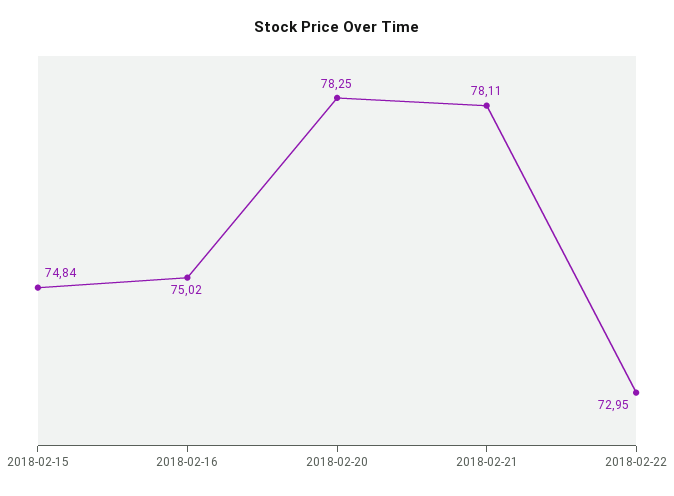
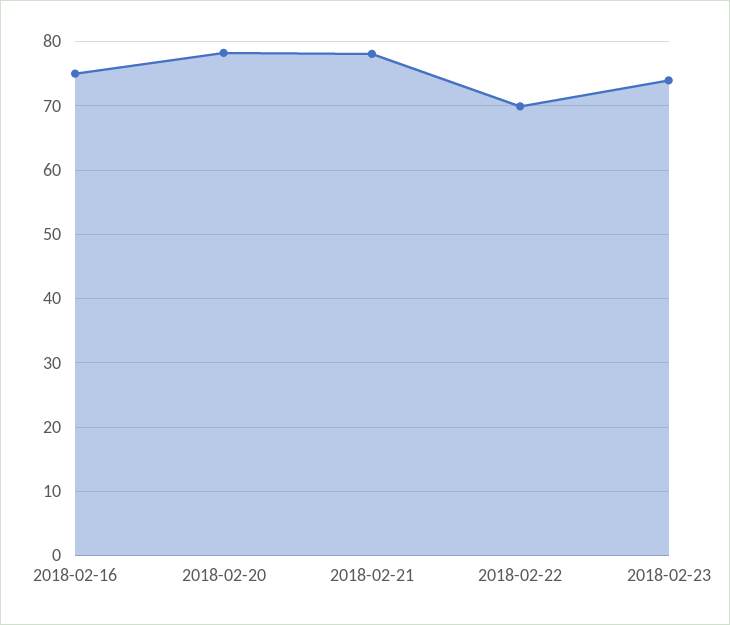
2018-02-15: 74.84 -> none
2018-02-22: 72.95 -> 70
2018-02-23: none -> 74

